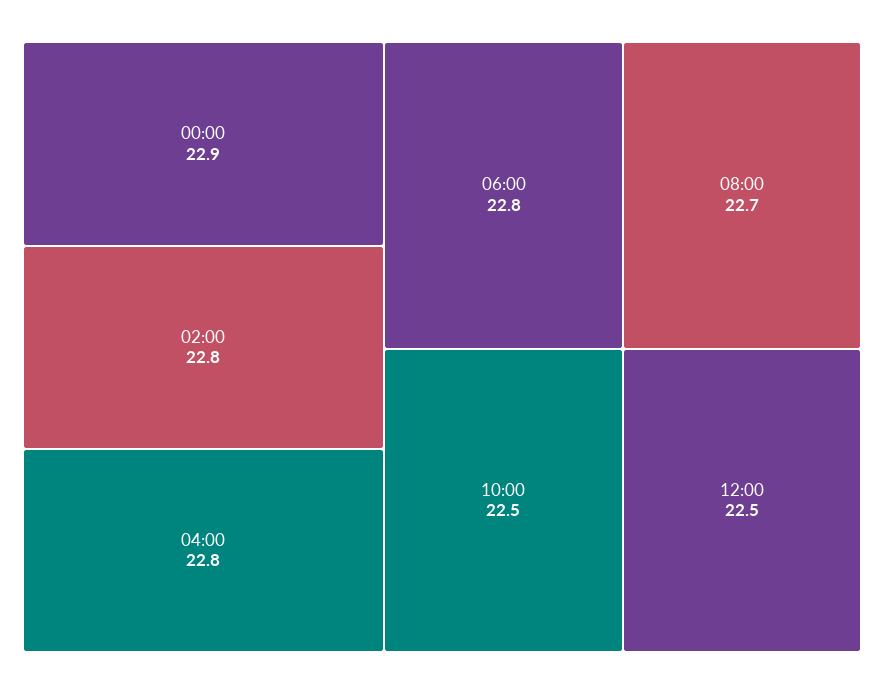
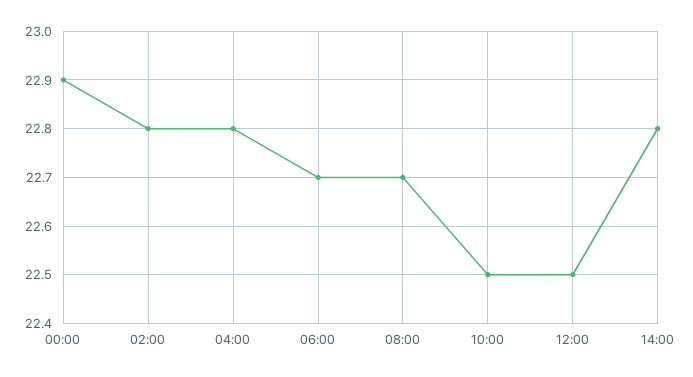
06:00: 22.8 -> 22.7
14:00: none -> 22.8

